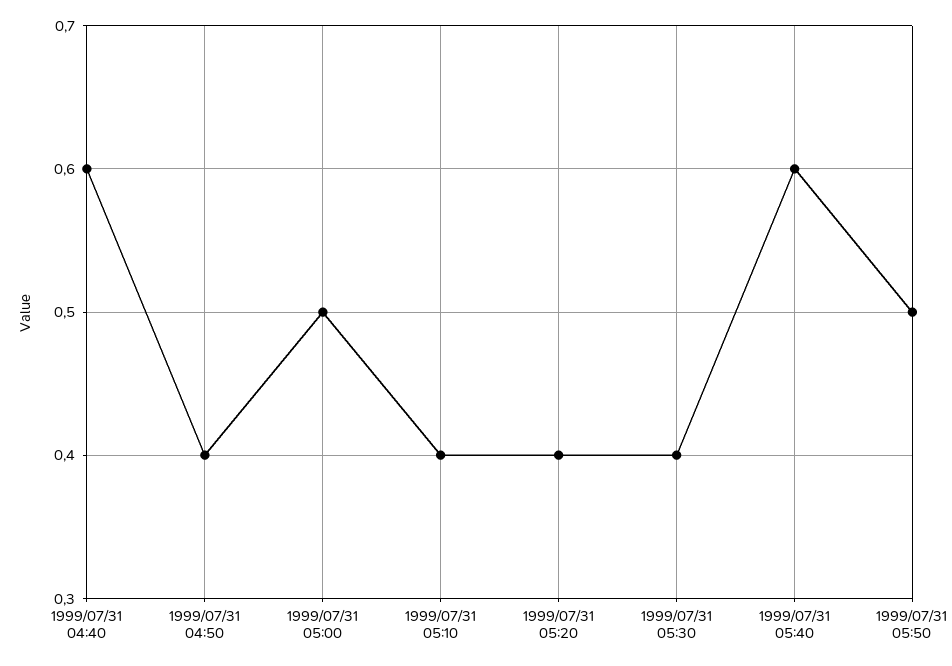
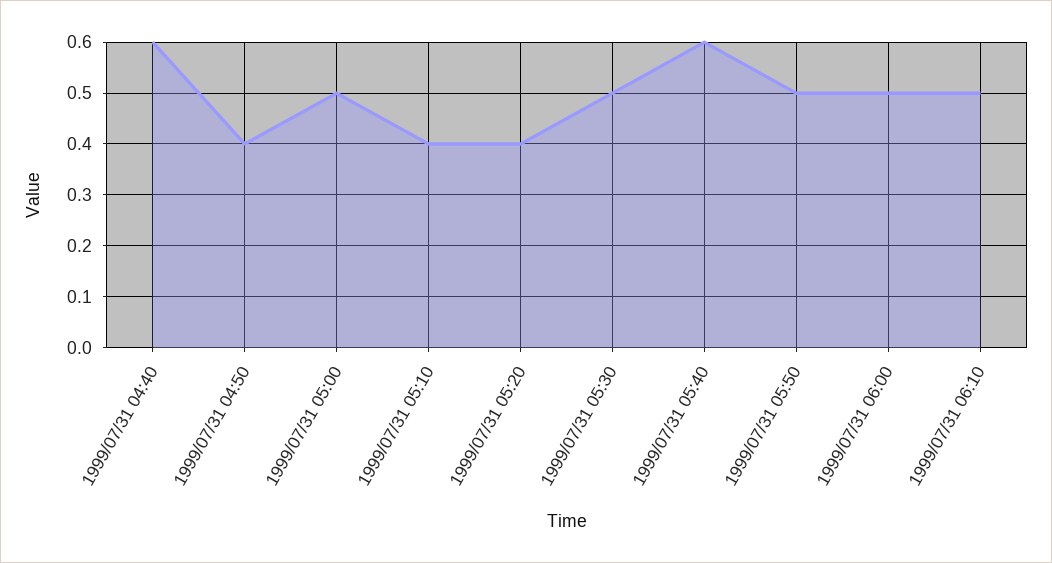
1999/07/31 05:30: 0.4 -> 0.5
1999/07/31 06:00: none -> 0.5
1999/07/31 06:10: none -> 0.5

